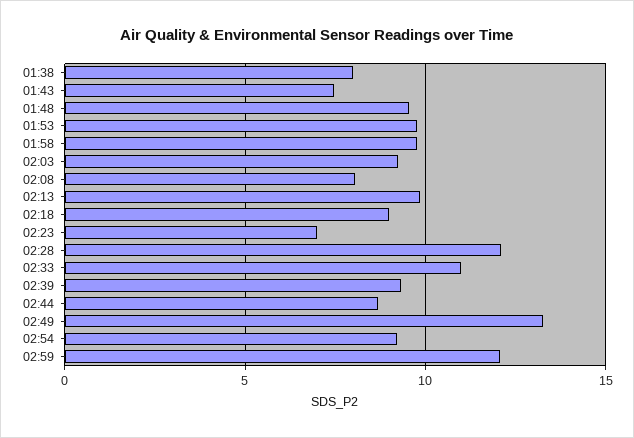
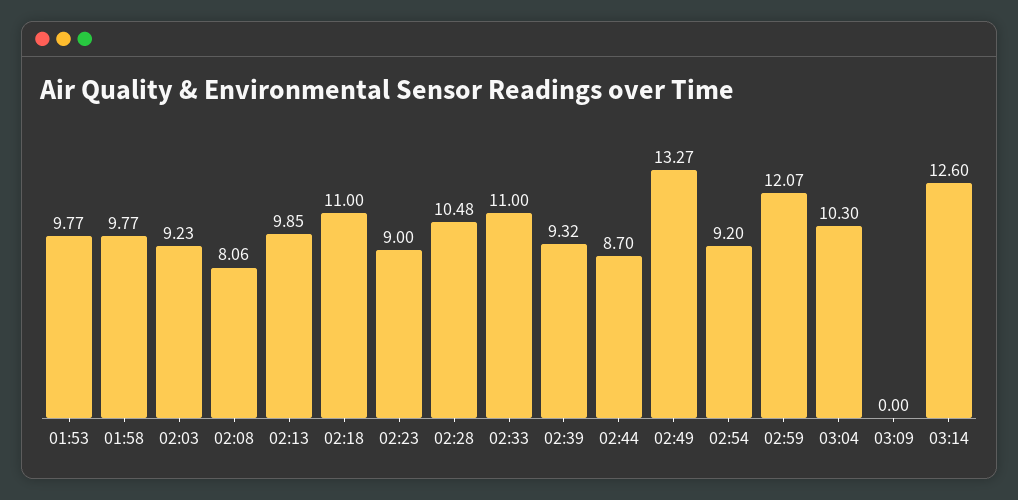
01:38: 8 -> none
01:43: 7.5 -> none
01:48: 9.5 -> none
02:18: 9 -> 11
02:23: 7 -> 9
02:28: 12 -> 10.48
03:04: none -> 10.3
03:09: none -> 0
03:14: none -> 12.6

